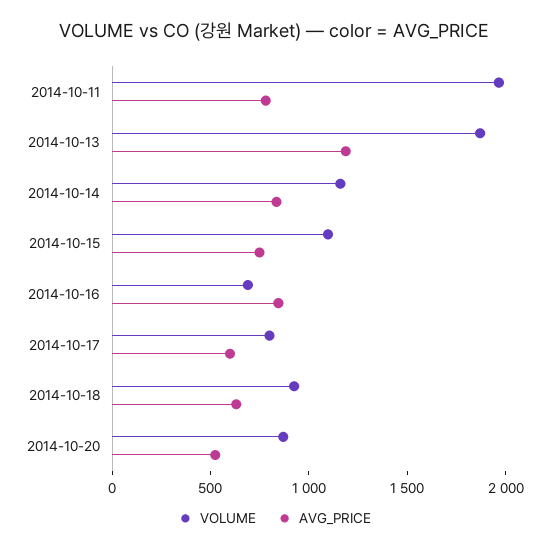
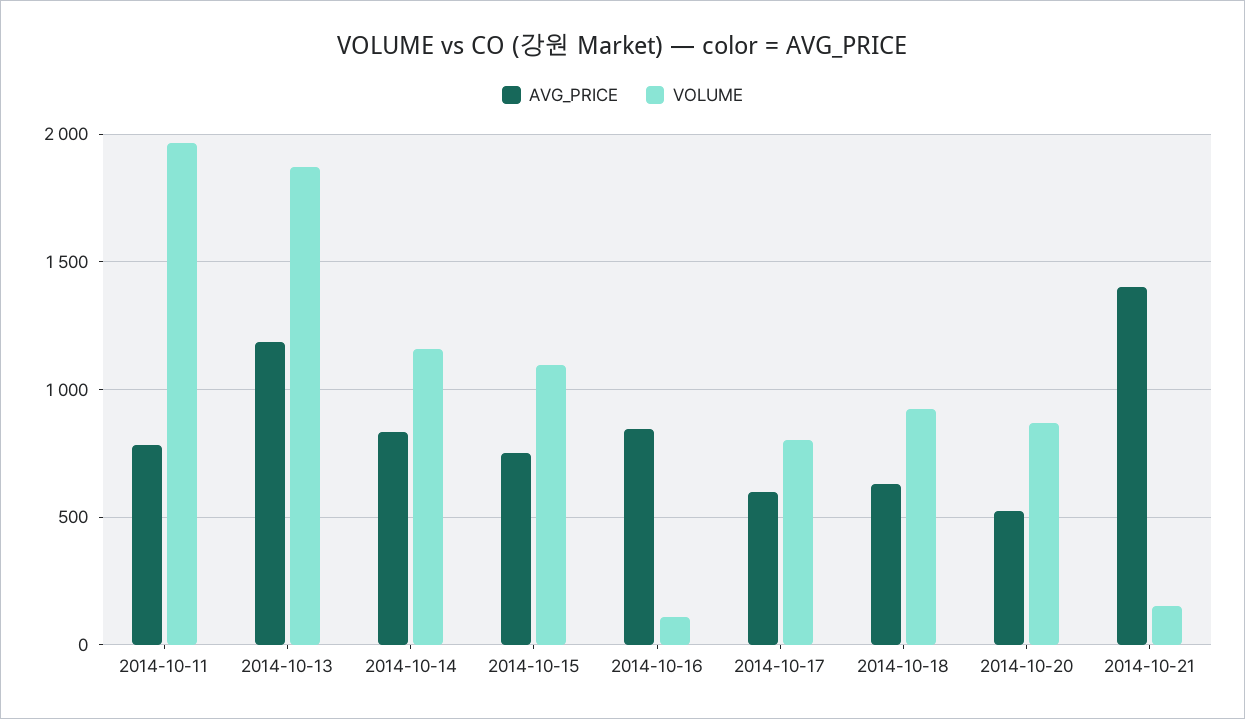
VOLUME, 2014-10-16: 700 -> 100
AVG_PRICE, 2014-10-21: none -> 1400
VOLUME, 2014-10-21: none -> 150

